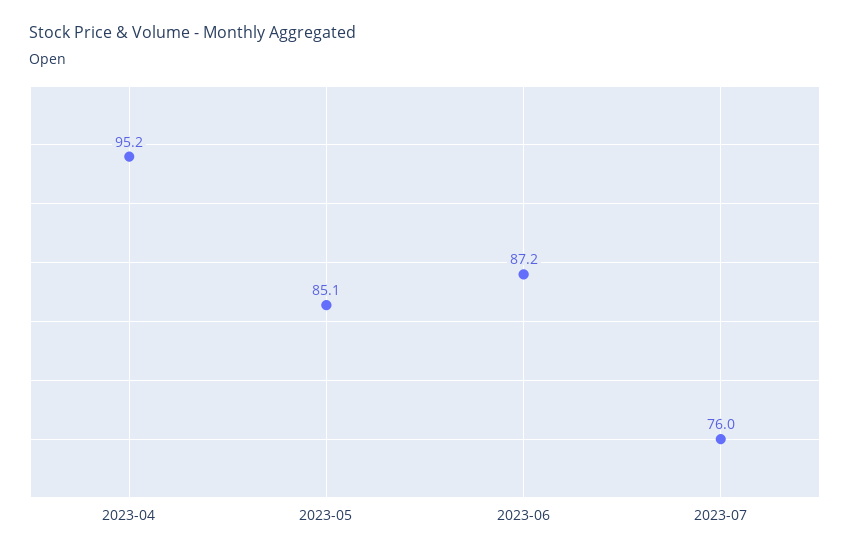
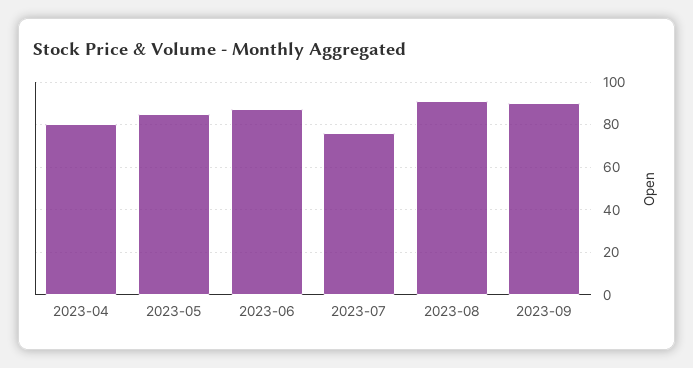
2023-04: 95.2 -> 80
2023-08: none -> 90
2023-09: none -> 90

